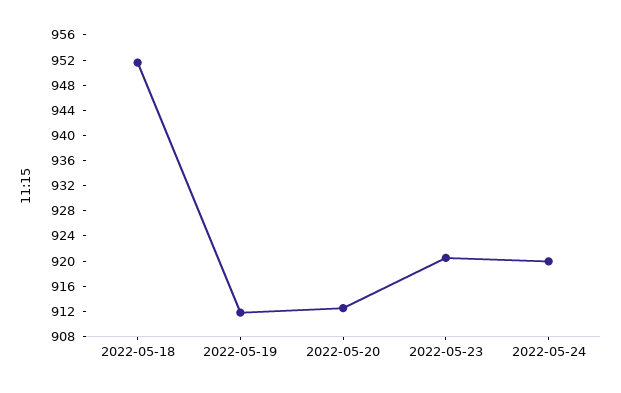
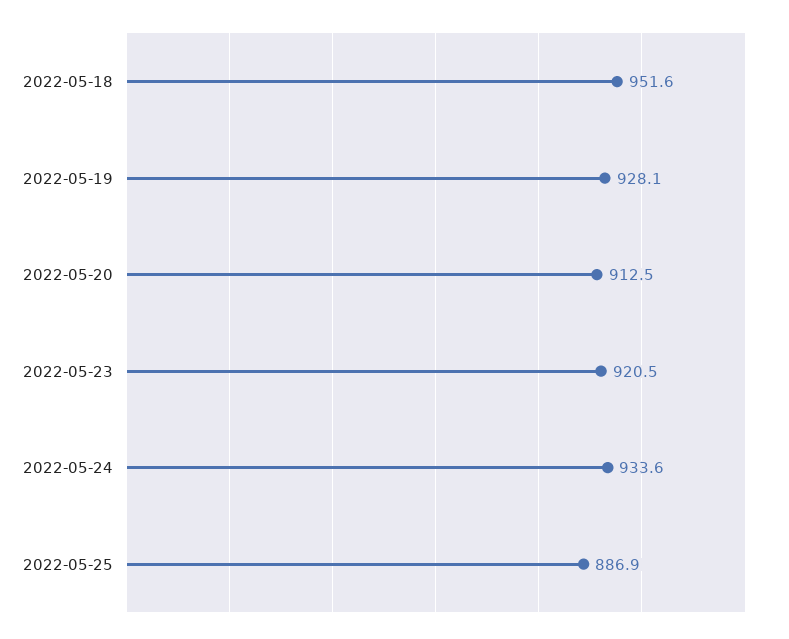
2022-05-19: 912 -> 928.1
2022-05-24: 920 -> 933.6
2022-05-25: none -> 886.9

